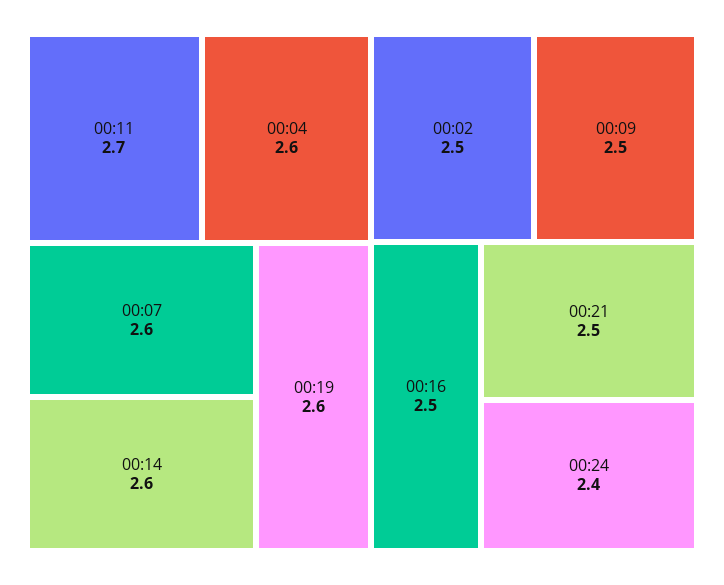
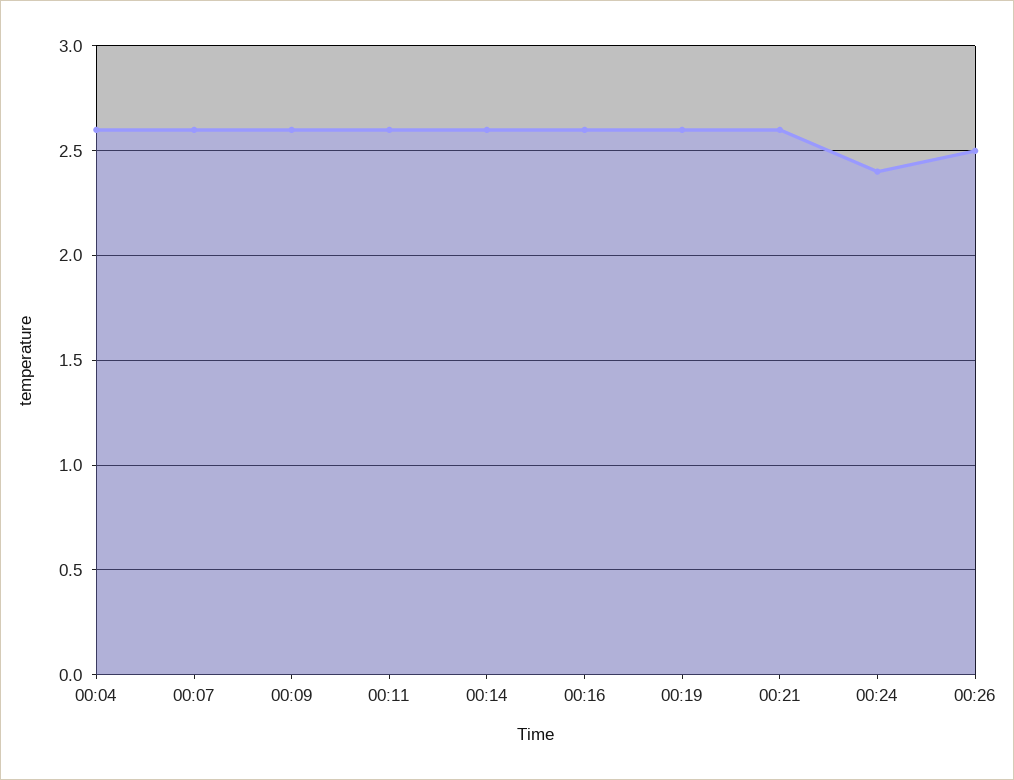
00:11: 2.7 -> 2.6
00:02: 2.5 -> none
00:09: 2.5 -> 2.6
00:16: 2.5 -> 2.6
00:21: 2.5 -> 2.6
00:26: none -> 2.5

